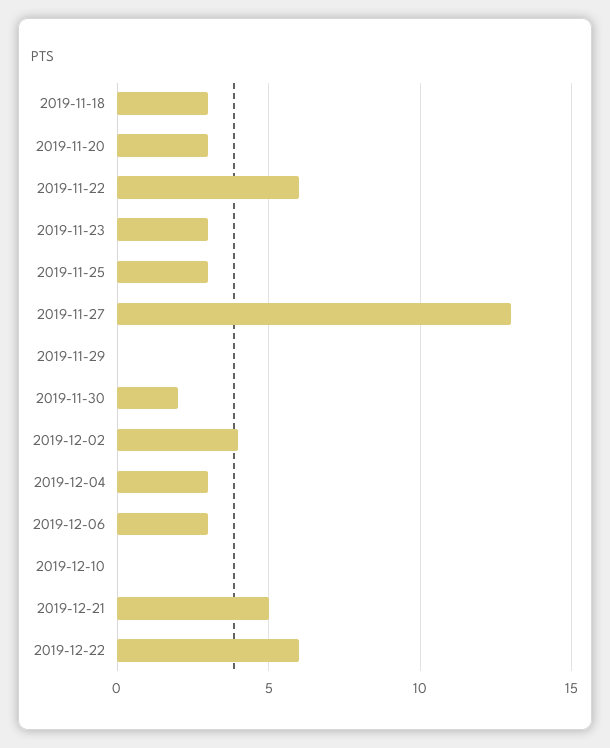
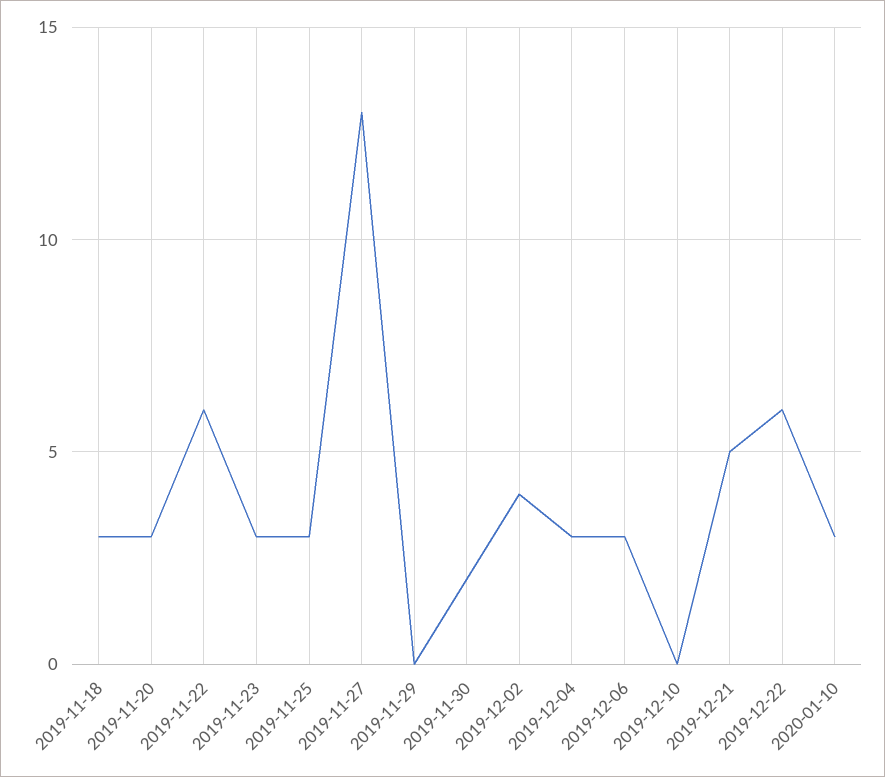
2020-01-10: none -> 3

